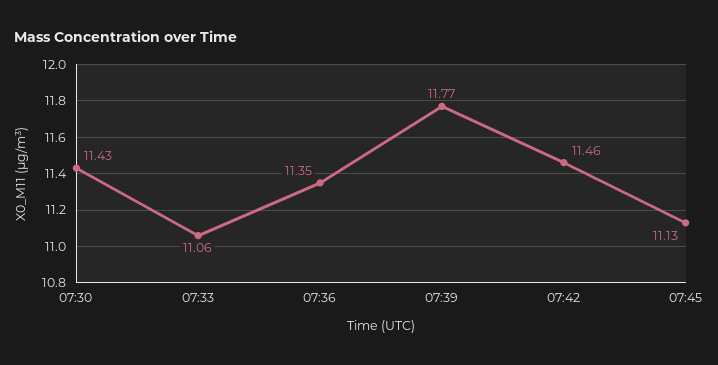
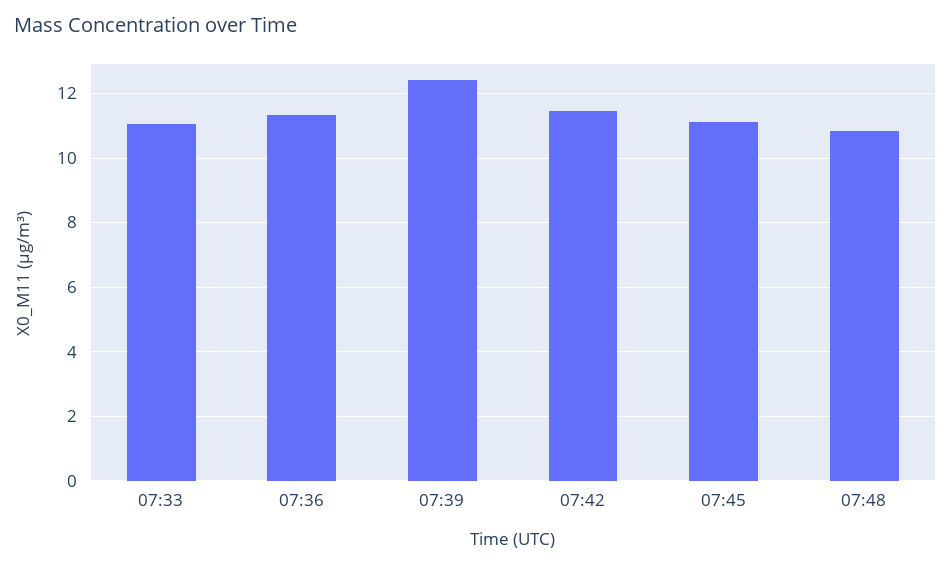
07:30: 11.43 -> none
07:39: 11.77 -> 12.4
07:48: none -> 10.8

